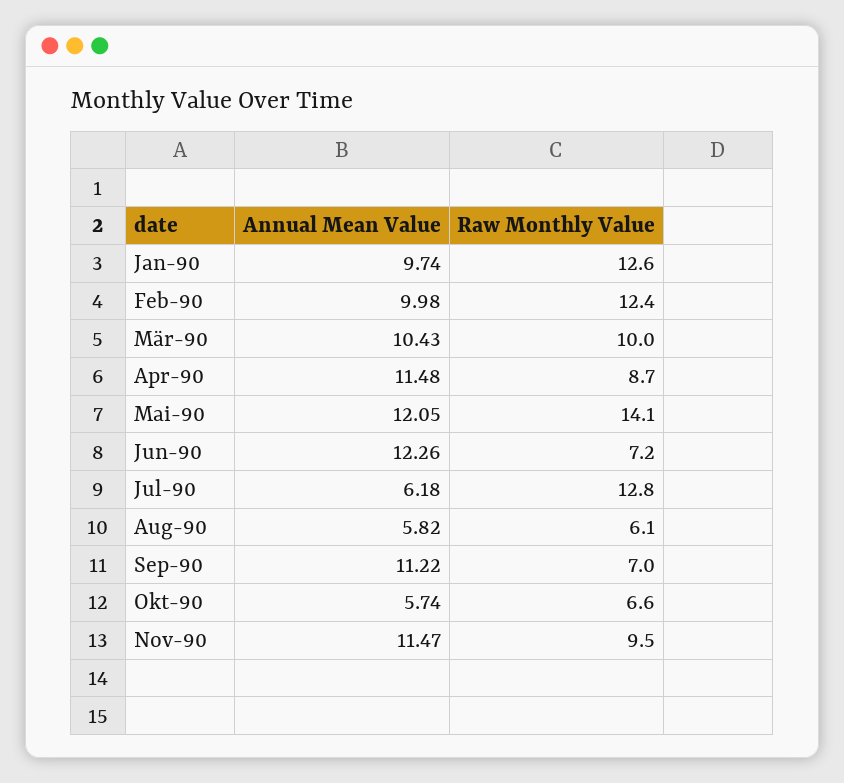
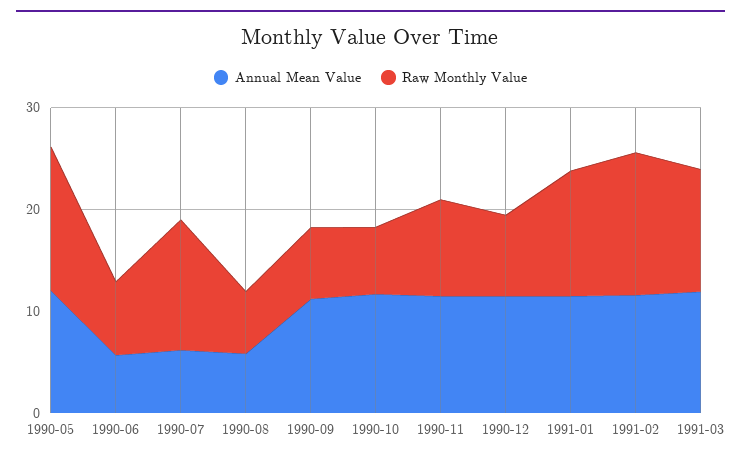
Annual Mean Value, Jan-90: 9.74 -> none
Raw Monthly Value, Jan-90: 12.6 -> none
Annual Mean Value, Feb-90: 9.98 -> none
Raw Monthly Value, Feb-90: 12.4 -> none
Annual Mean Value, Mär-90: 10.43 -> none
Raw Monthly Value, Mär-90: 10 -> none
Annual Mean Value, Apr-90: 11.48 -> none
Raw Monthly Value, Apr-90: 8.7 -> none
Annual Mean Value, Jun-90: 12.26 -> 6
Annual Mean Value, Okt-90: 5.74 -> 12
Annual Mean Value, 1990-12: none -> 12
Raw Monthly Value, 1990-12: none -> 8
Annual Mean Value, 1991-01: none -> 12
Raw Monthly Value, 1991-01: none -> 12
Annual Mean Value, 1991-02: none -> 12
Raw Monthly Value, 1991-02: none -> 14
Annual Mean Value, 1991-03: none -> 12
Raw Monthly Value, 1991-03: none -> 12

